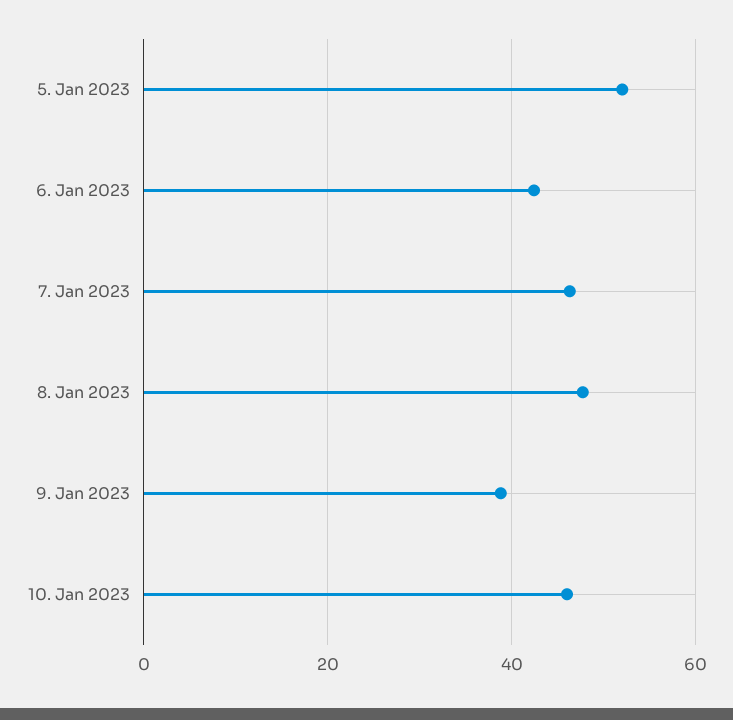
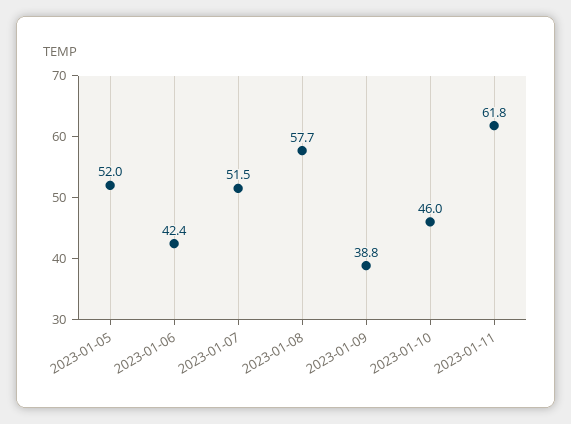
7. Jan 2023: 46 -> 51.5
8. Jan 2023: 48 -> 57.7
2023-01-11: none -> 61.8

